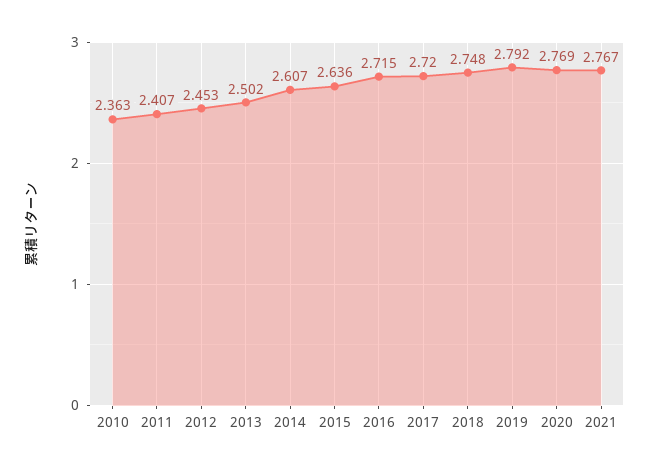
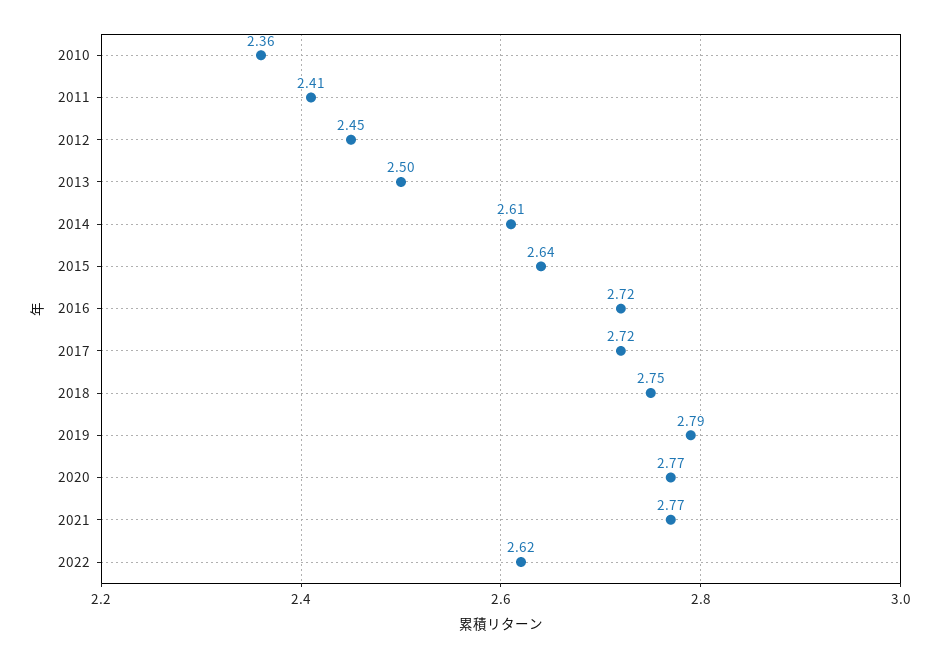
2022: none -> 2.62

